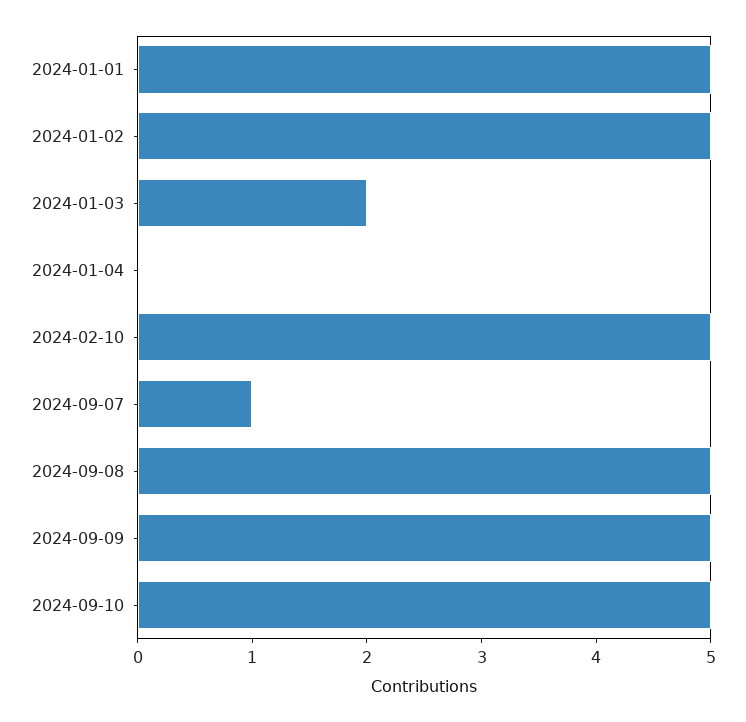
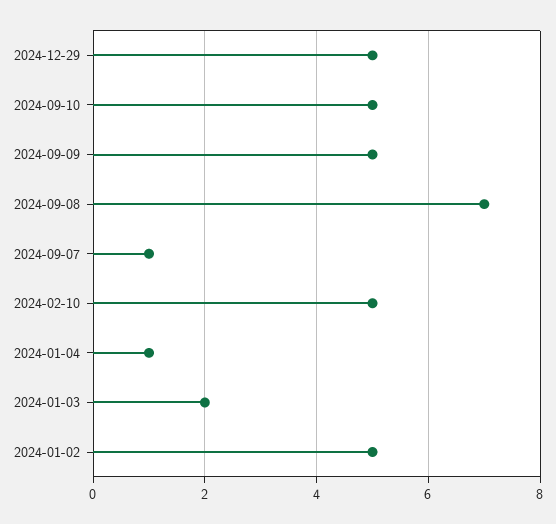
2024-01-01: 5 -> none
2024-01-04: 0 -> 1
2024-09-08: 5 -> 7
2024-12-29: none -> 5

